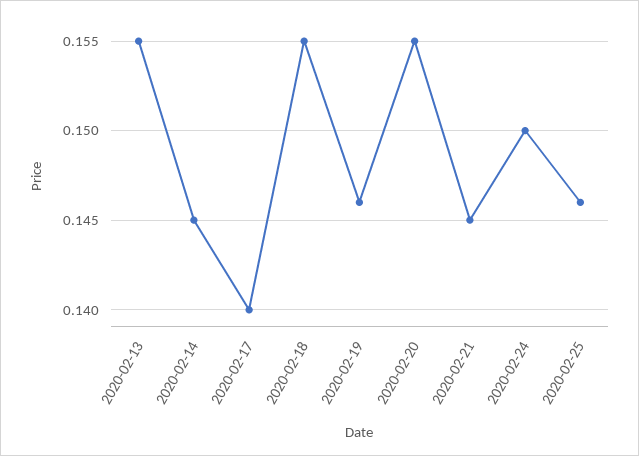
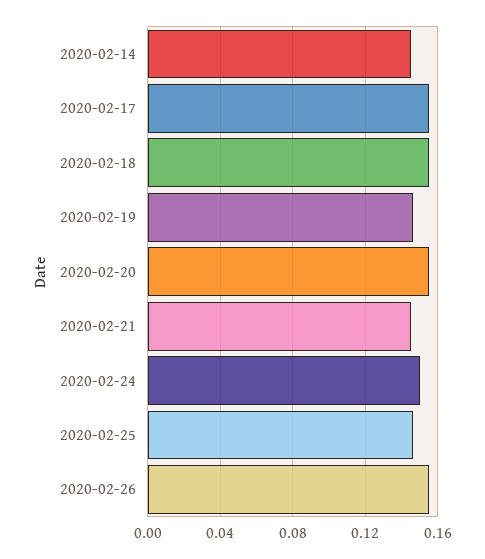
2020-02-13: 0.155 -> none
2020-02-17: 0.14 -> 0.155
2020-02-26: none -> 0.155

